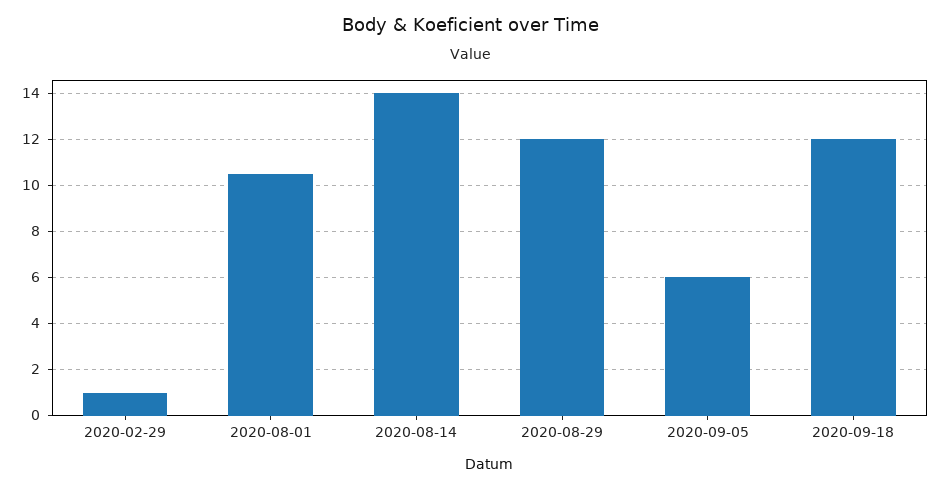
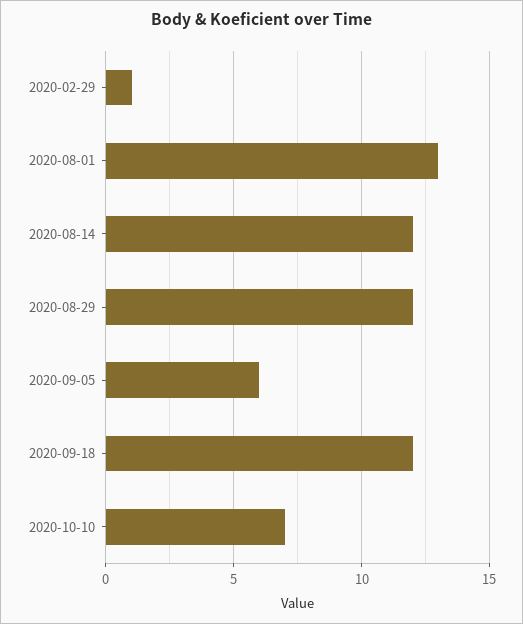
2020-08-01: 10.5 -> 13
2020-08-14: 14 -> 12
2020-10-10: none -> 7

